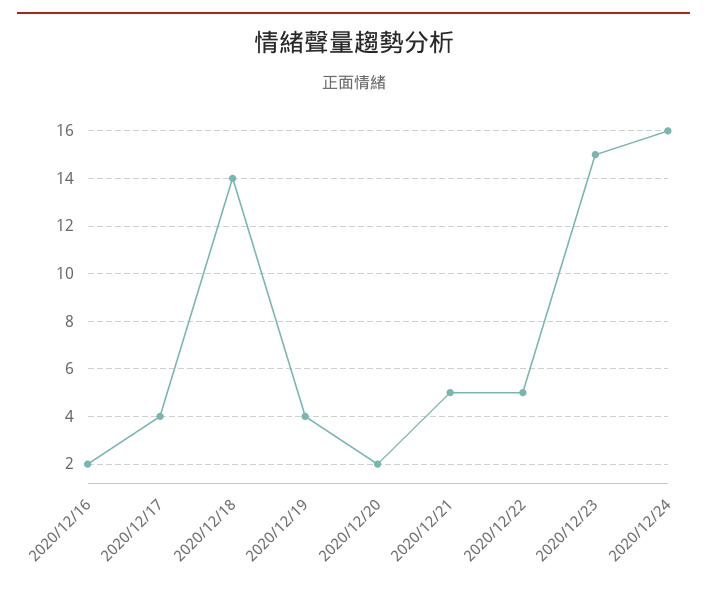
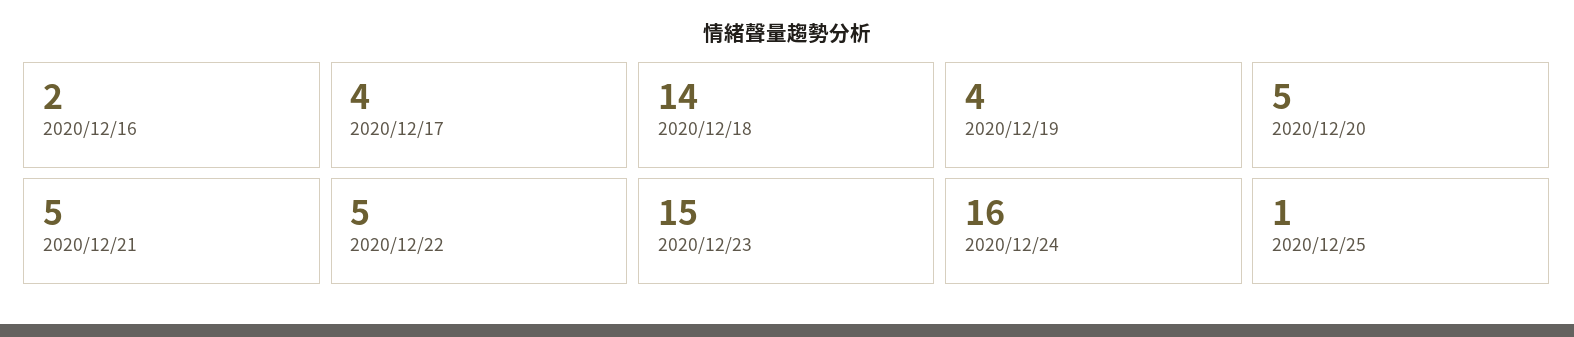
2020/12/20: 2 -> 5
2020/12/25: none -> 1

